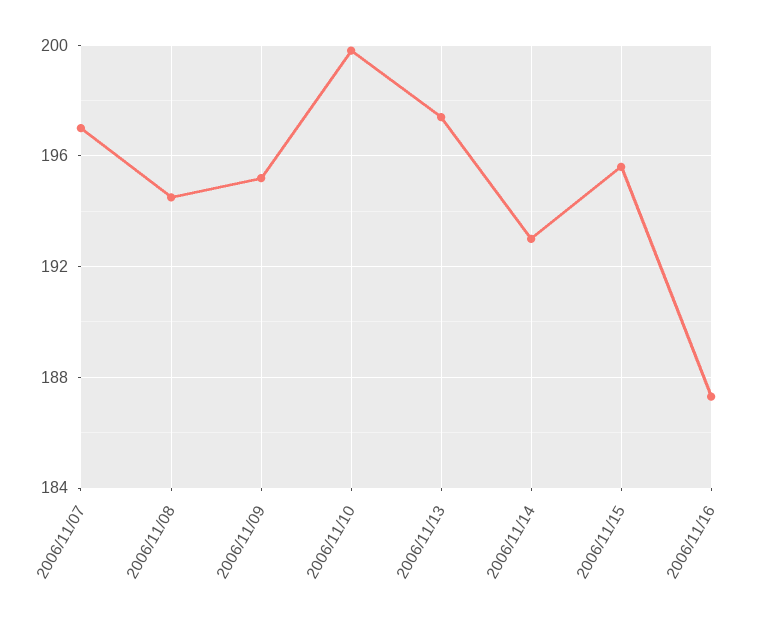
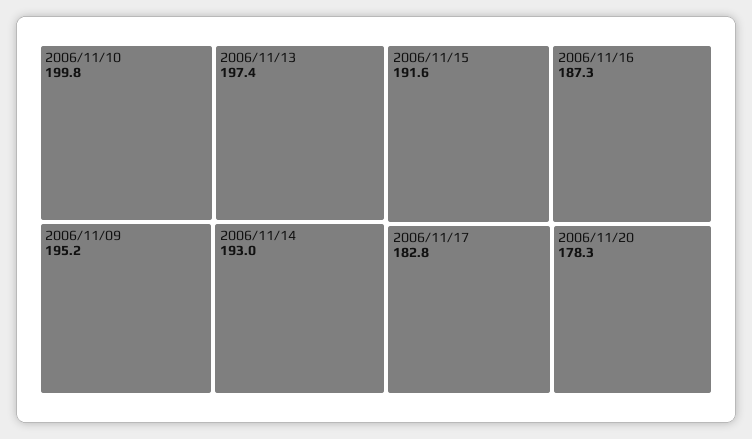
2006/11/07: 197 -> none
2006/11/08: 194.5 -> none
2006/11/15: 195.5 -> 191.6
2006/11/17: none -> 182.8
2006/11/20: none -> 178.3

